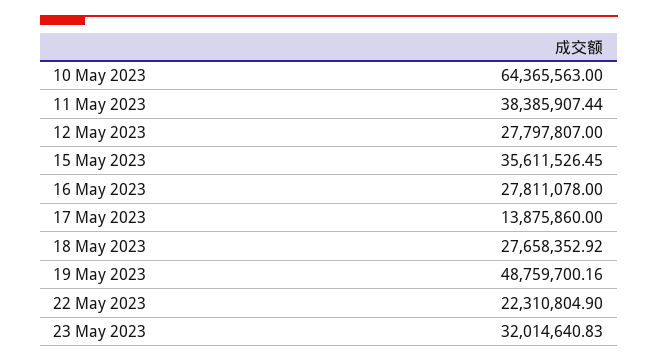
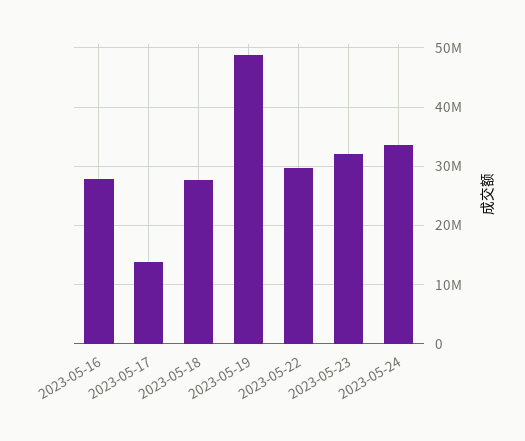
10 May 2023: 64365563 -> none
11 May 2023: 38385907.44 -> none
12 May 2023: 27797807 -> none
15 May 2023: 35611526.45 -> none
22 May 2023: 22310804.9 -> 30000000
2023-05-24: none -> 34000000

